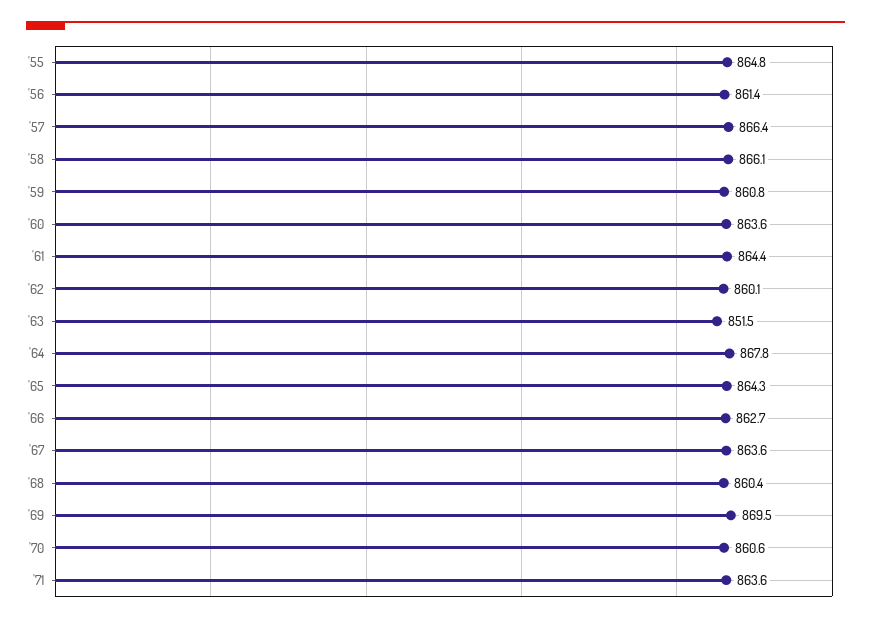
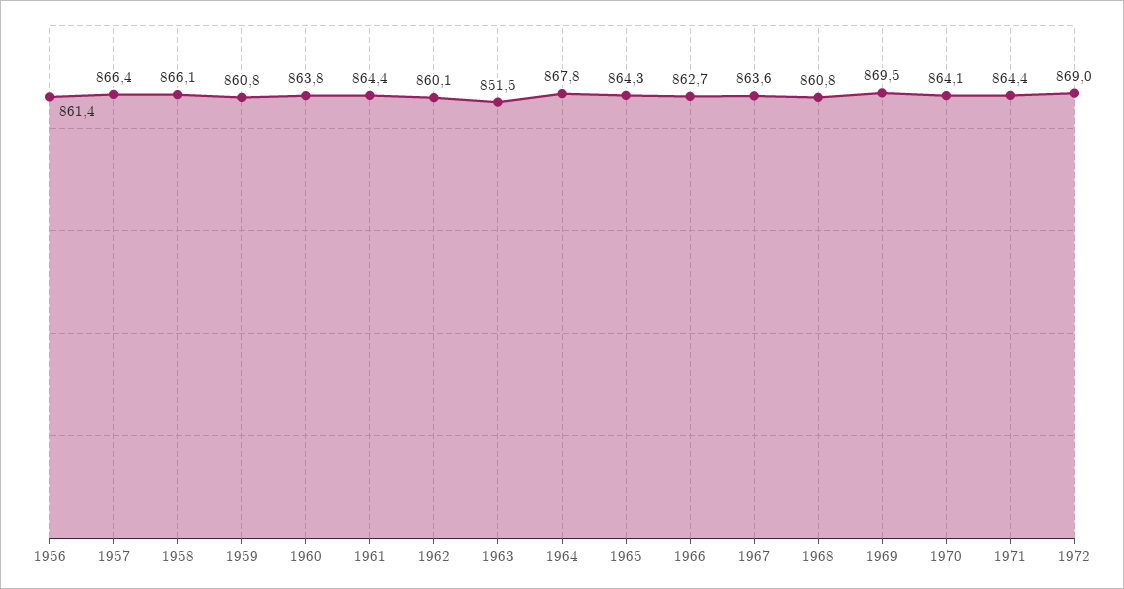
'55: 864.8 -> none
'60: 863.6 -> 863.8
'68: 860.4 -> 860.8
'70: 860.6 -> 864.1
'71: 863.6 -> 864.4
1972: none -> 869

